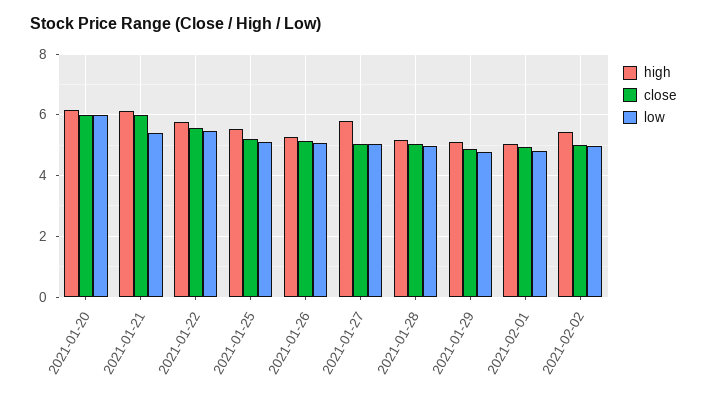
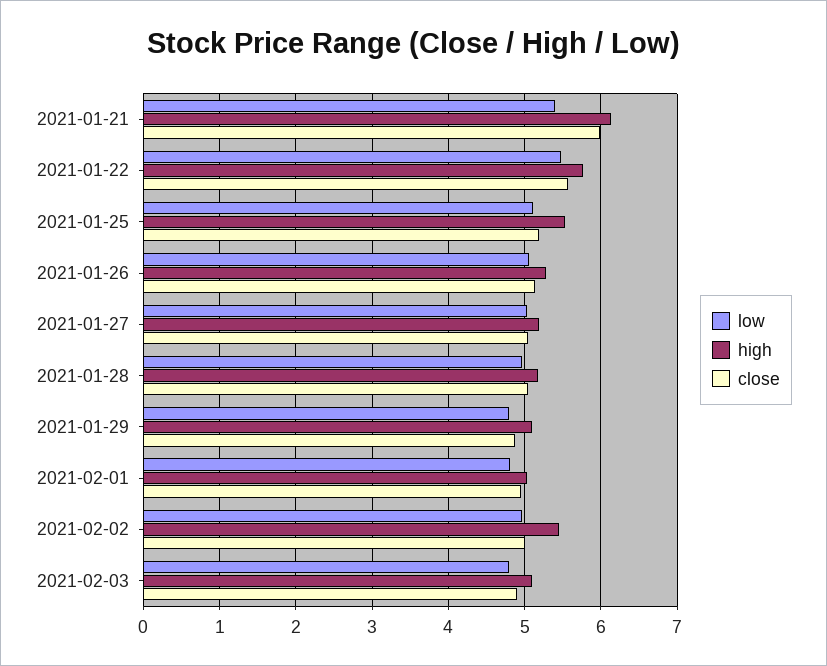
high, 2021-01-20: 6.2 -> none
close, 2021-01-20: 6 -> none
low, 2021-01-20: 6 -> none
high, 2021-01-27: 5.8 -> 5.2
low, 2021-02-03: none -> 4.8
high, 2021-02-03: none -> 5.1
close, 2021-02-03: none -> 4.9

